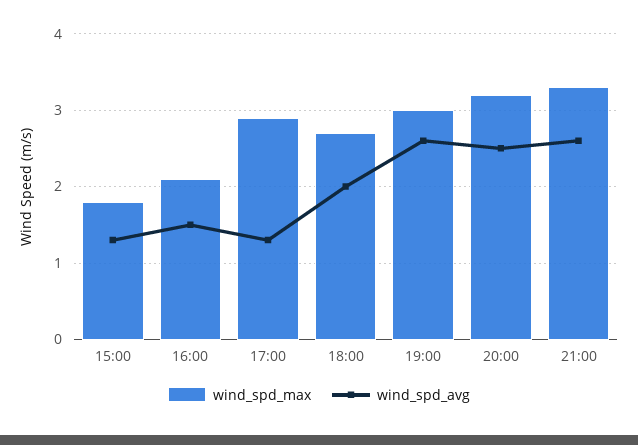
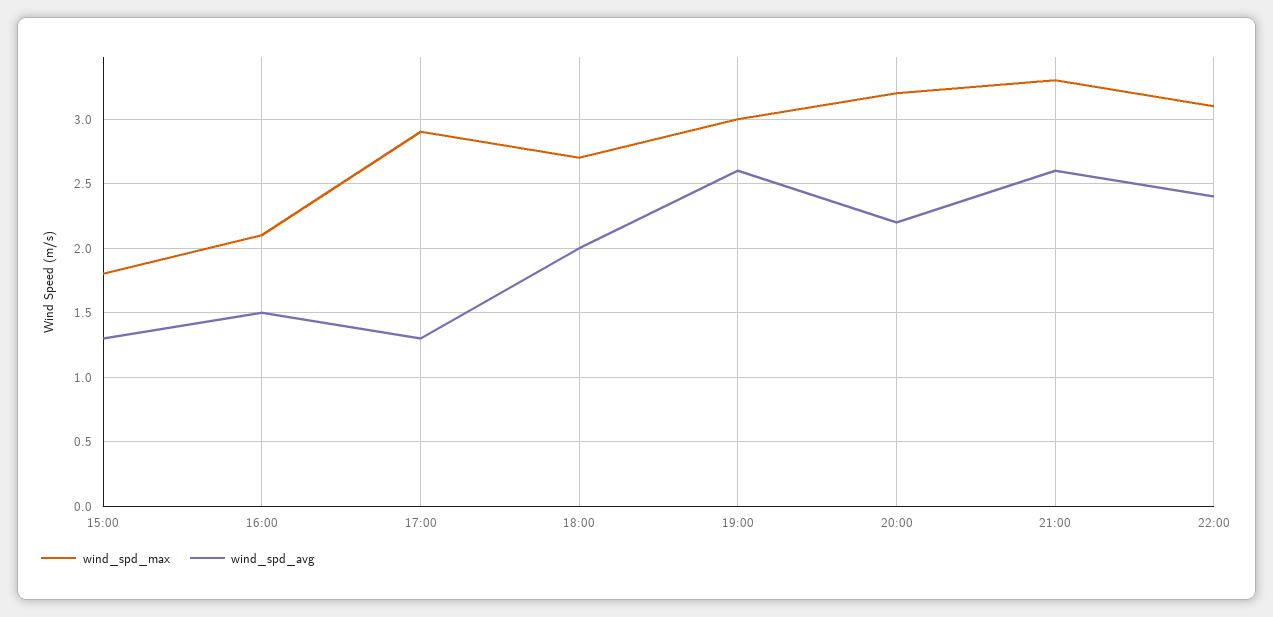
wind_spd_avg, 20:00: 2.5 -> 2.2
wind_spd_max, 22:00: none -> 3.1
wind_spd_avg, 22:00: none -> 2.4

